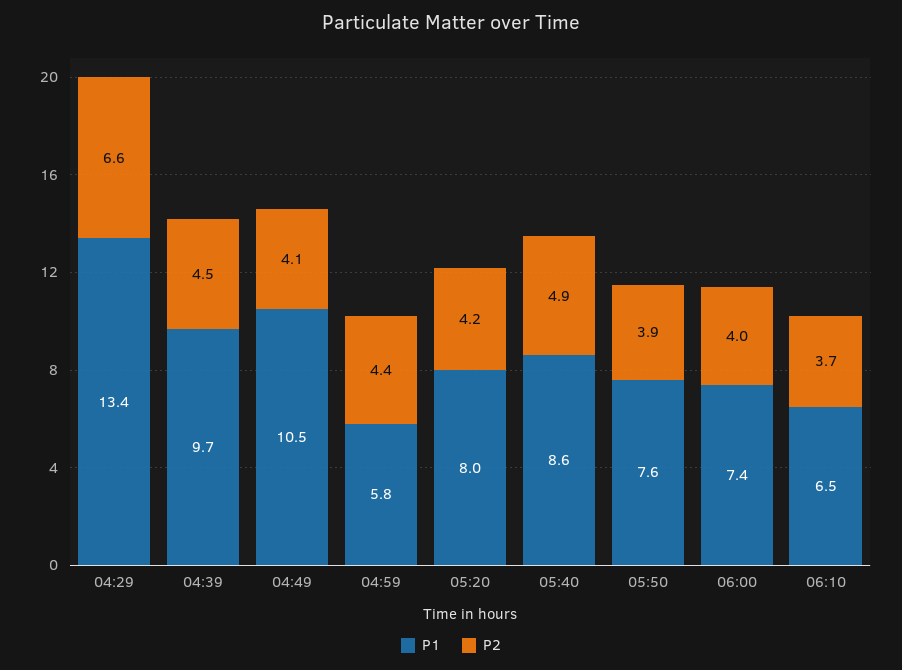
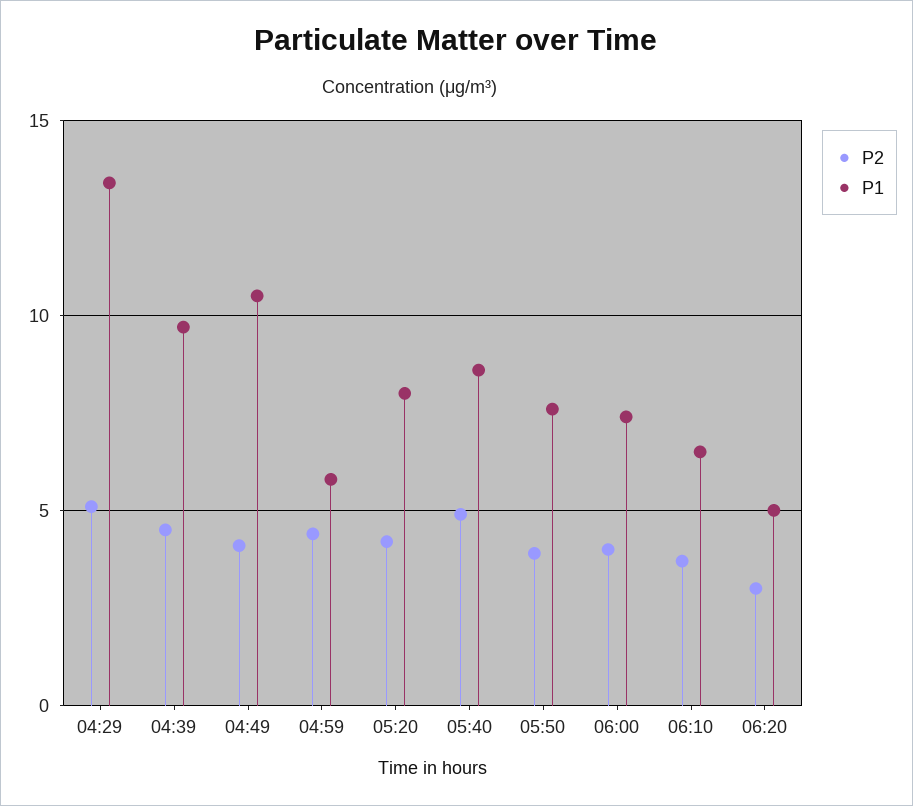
P2, 04:29: 6.6 -> 5
P2, 06:20: none -> 3
P1, 06:20: none -> 5

